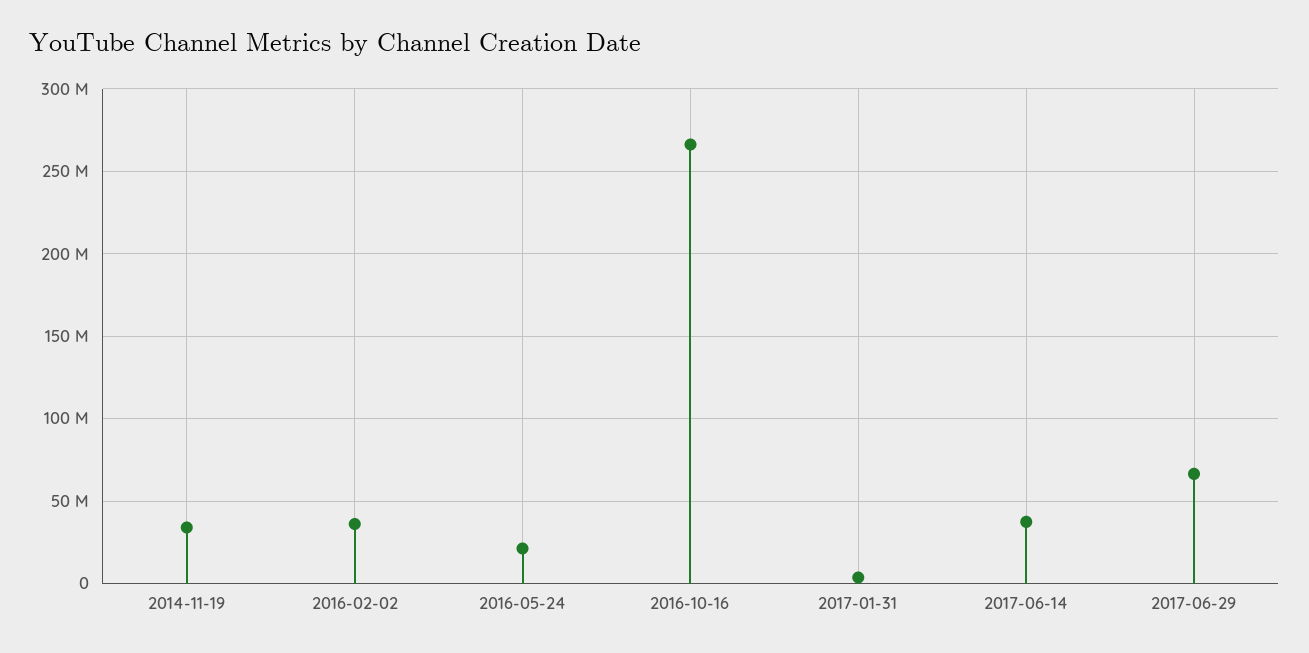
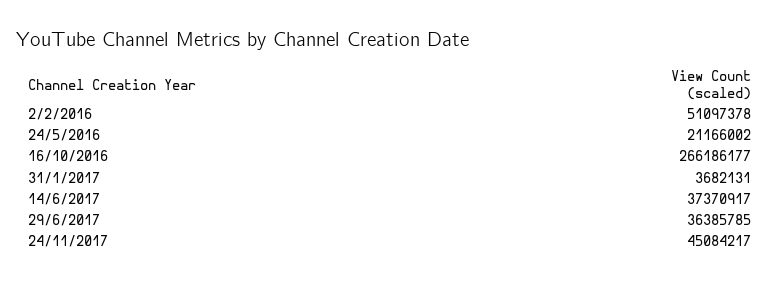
2014-11-19: 35000000 -> none
2016-02-02: 35000000 -> 51097378
2017-06-29: 65000000 -> 36385785
24/11/2017: none -> 45084217

